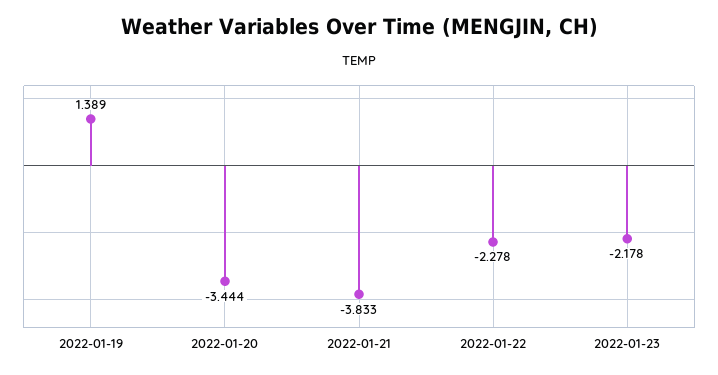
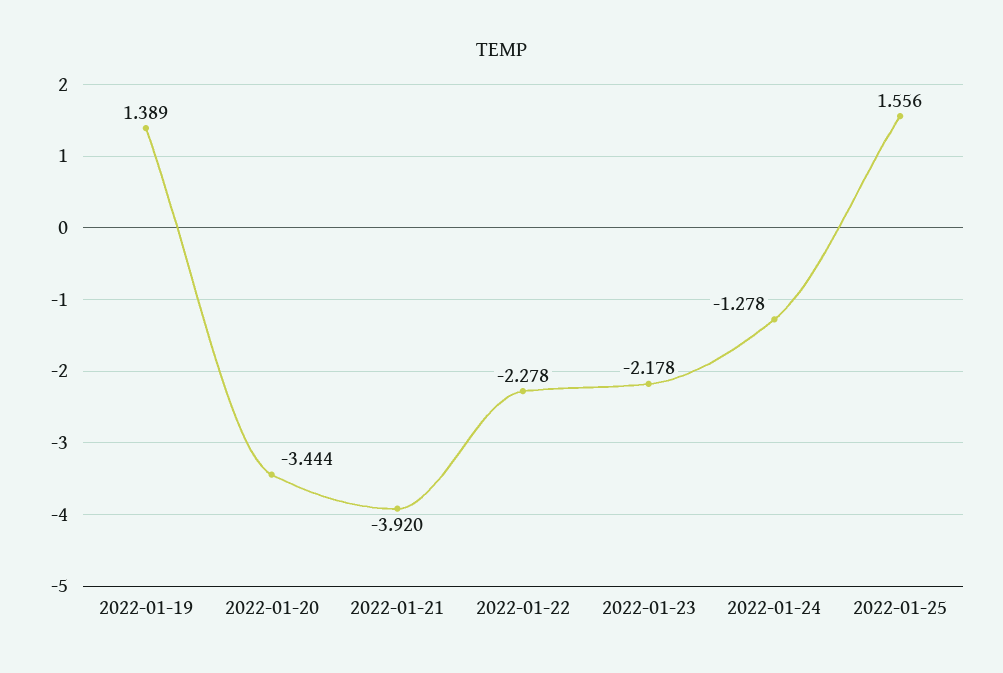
2022-01-21: -3.833 -> -3.92
2022-01-24: none -> -1.278
2022-01-25: none -> 1.556

